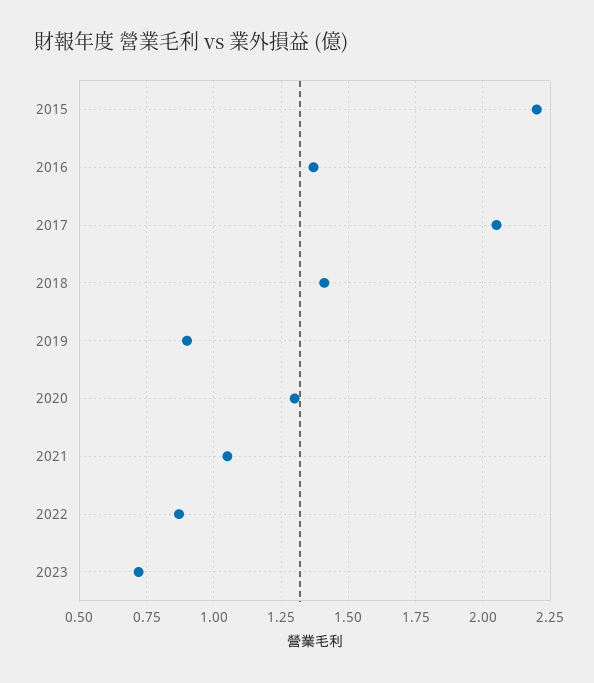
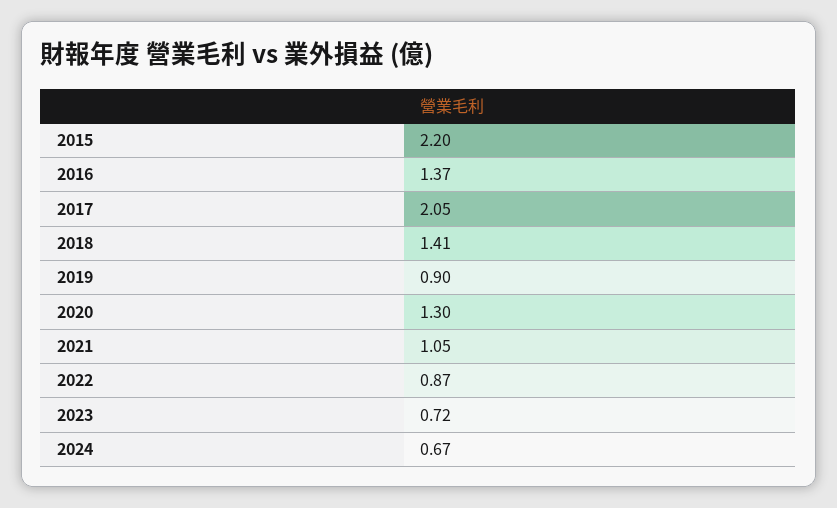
2024: none -> 0.67

